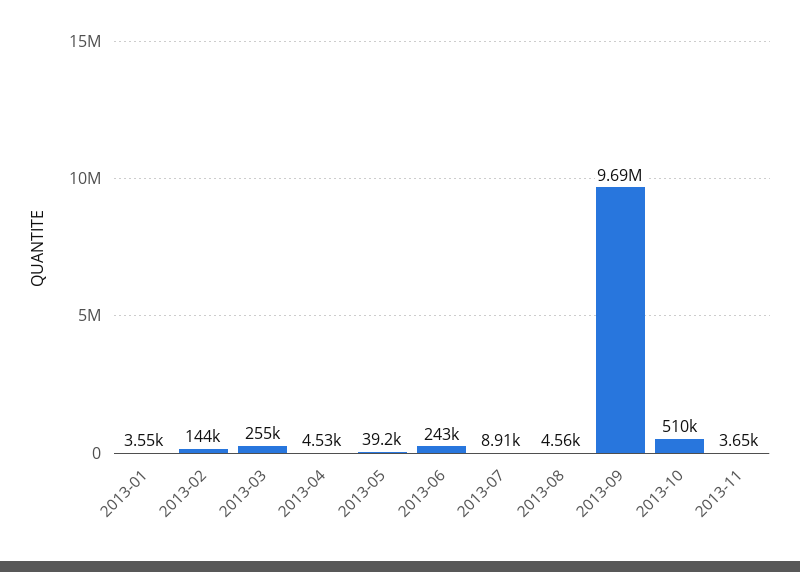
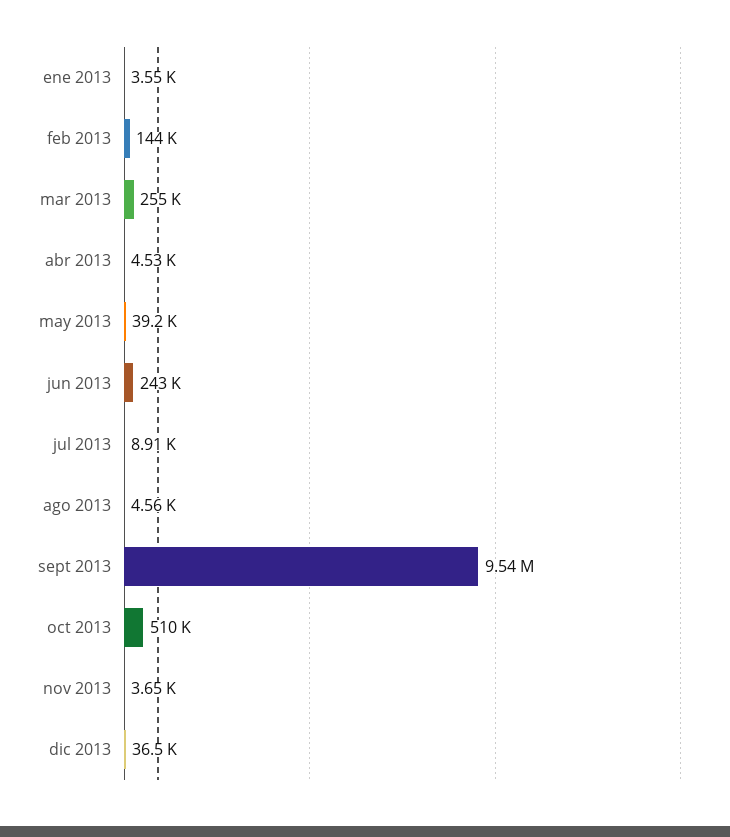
2013-09: 9690000 -> 9540000
dic 2013: none -> 36500

